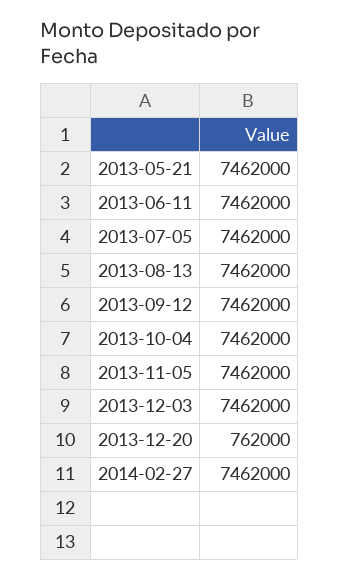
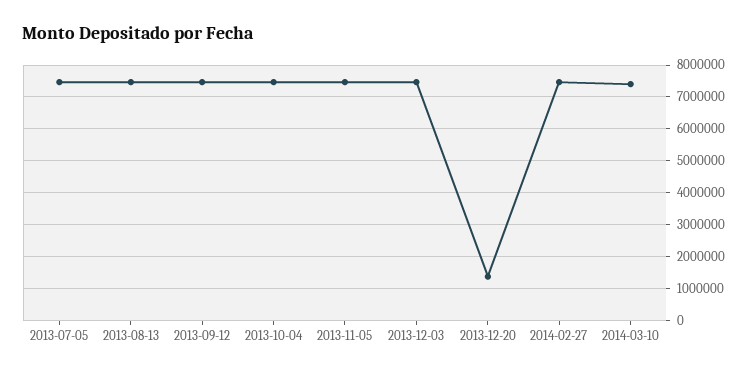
2013-05-21: 7462000 -> none
2013-06-11: 7462000 -> none
2013-12-20: 762000 -> 1400000
2014-03-10: none -> 7400000

